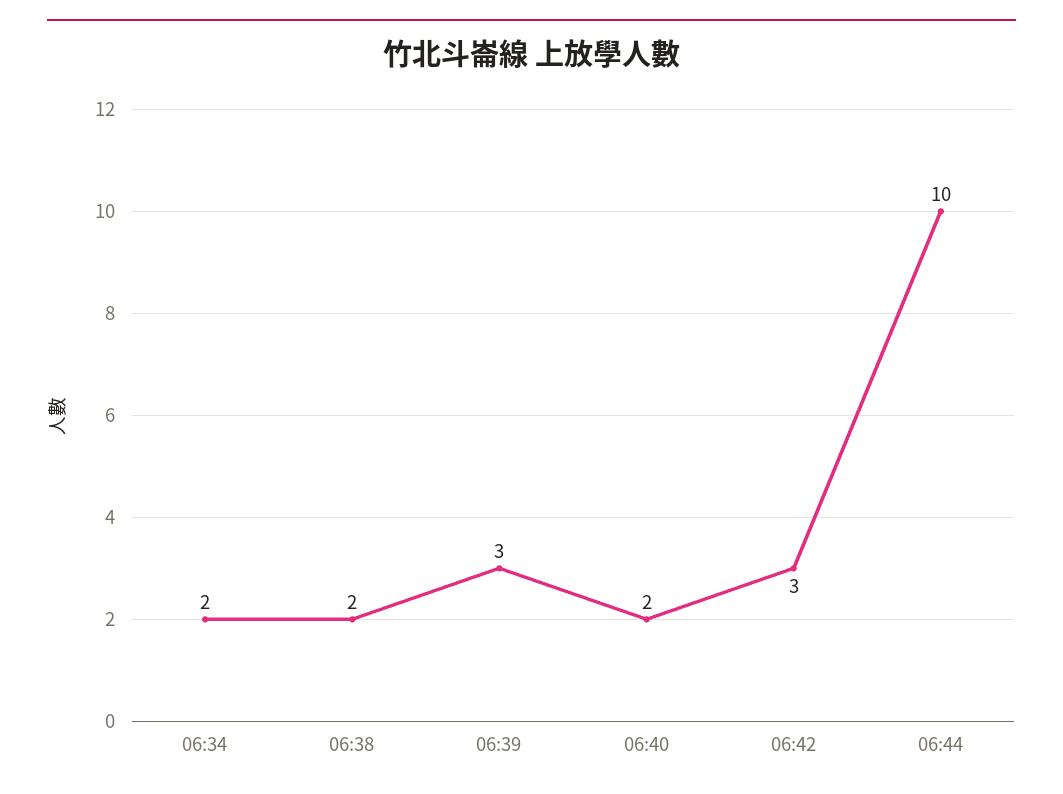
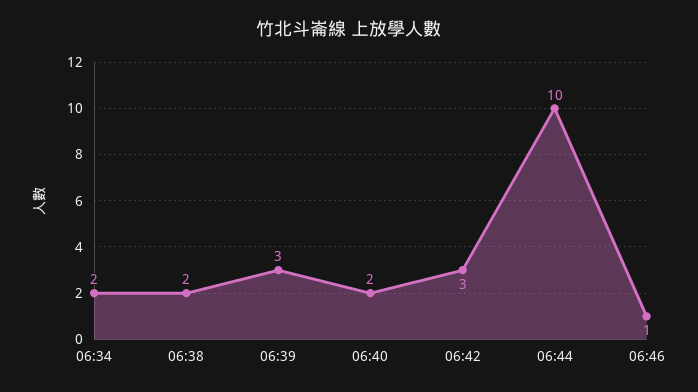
06:46: none -> 1

